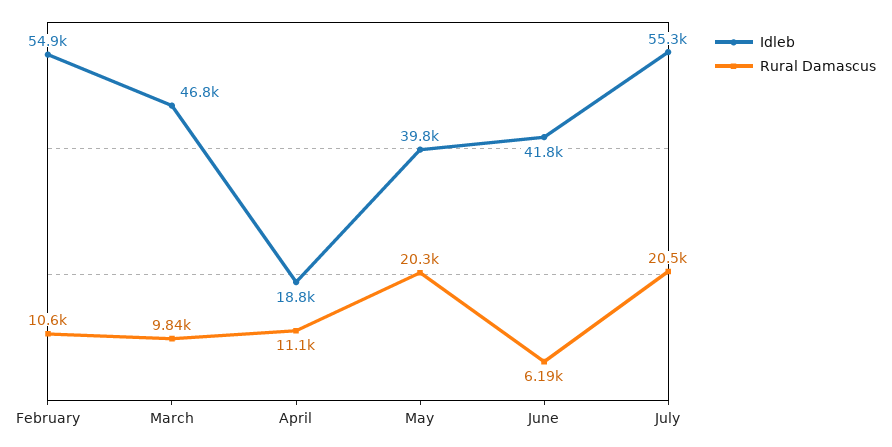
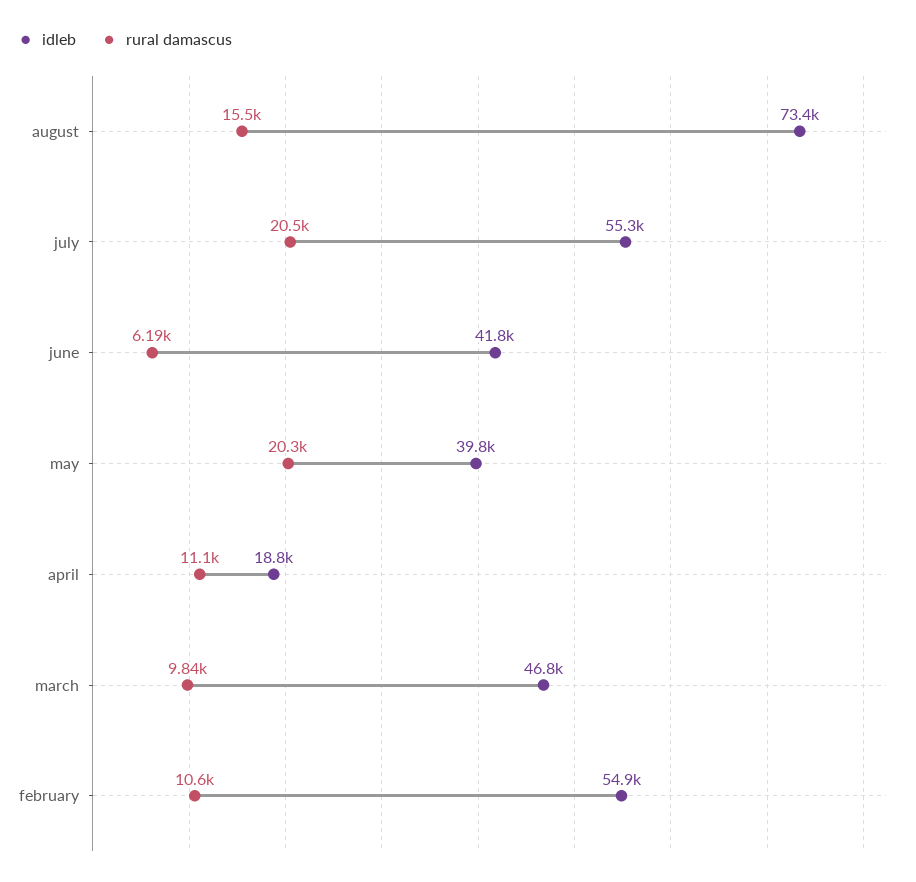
Idleb, august: none -> 73400
Rural Damascus, august: none -> 15500

